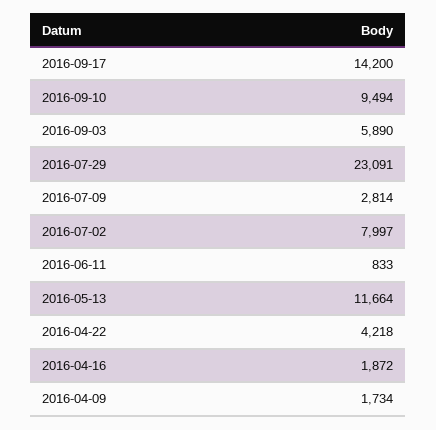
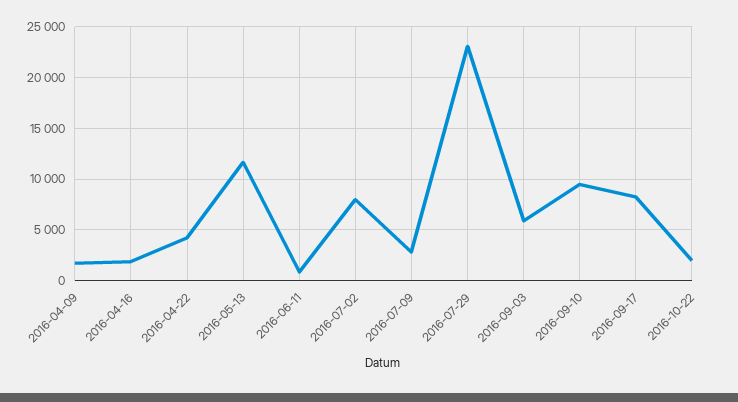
2016-09-17: 14200 -> 8000
2016-10-22: none -> 2000

